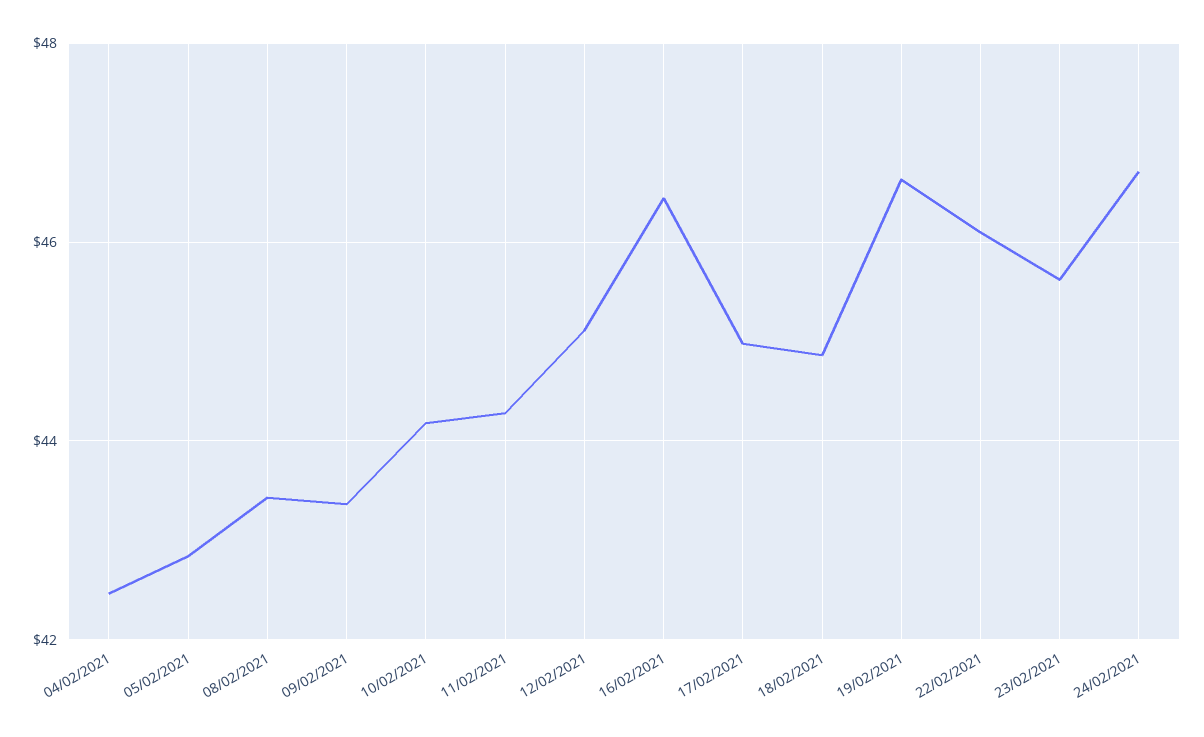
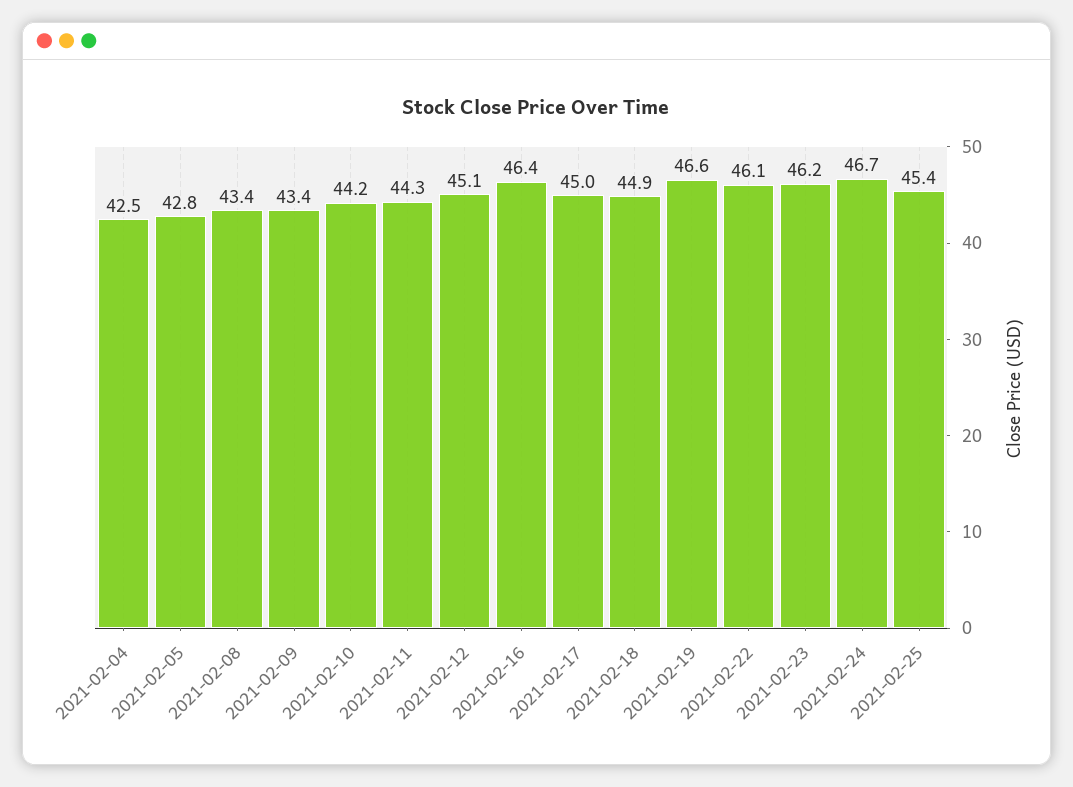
23/02/2021: 45.6 -> 46.2
2021-02-25: none -> 45.4

